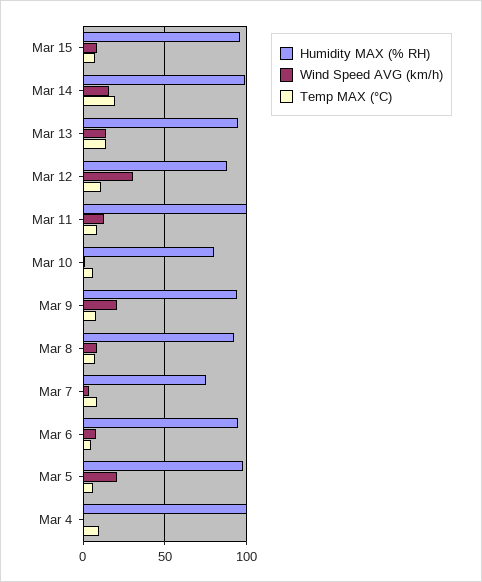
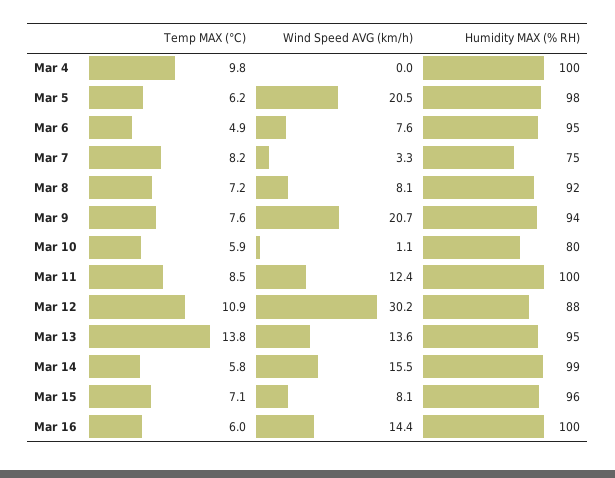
Temp MAX (°C), Mar 14: 20 -> 5.8
Temp MAX (°C), Mar 16: none -> 6
Wind Speed AVG (km/h), Mar 16: none -> 14.4
Humidity MAX (% RH), Mar 16: none -> 100

